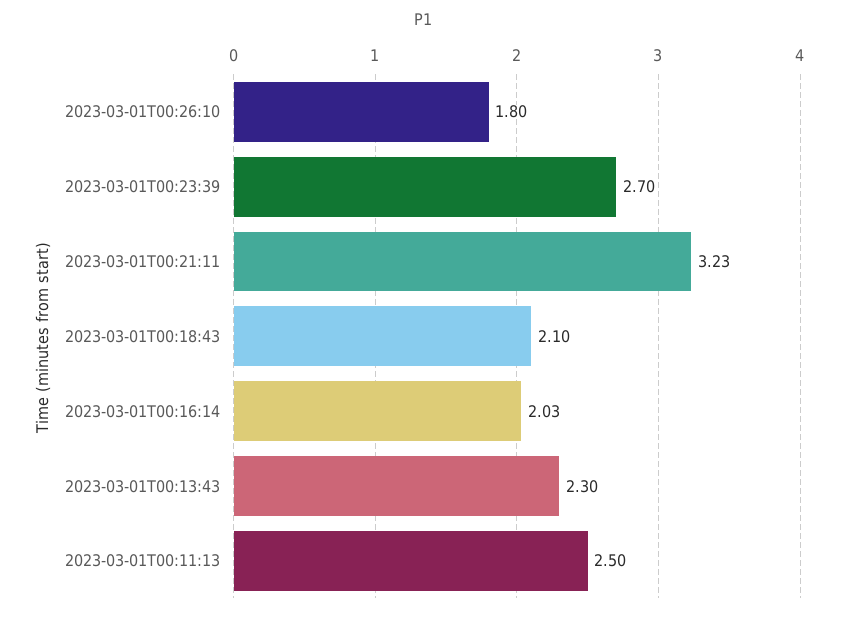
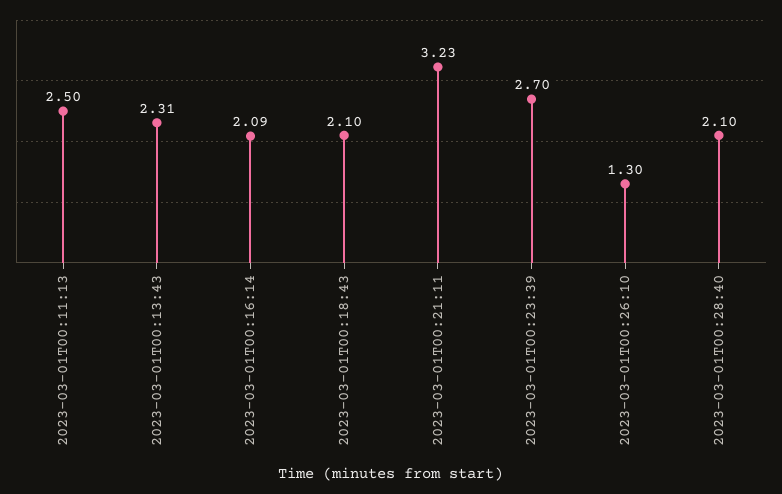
2023-03-01T00:26:10: 1.8 -> 1.3
2023-03-01T00:16:14: 2.03 -> 2.09
2023-03-01T00:13:43: 2.3 -> 2.31
2023-03-01T00:28:40: none -> 2.1

